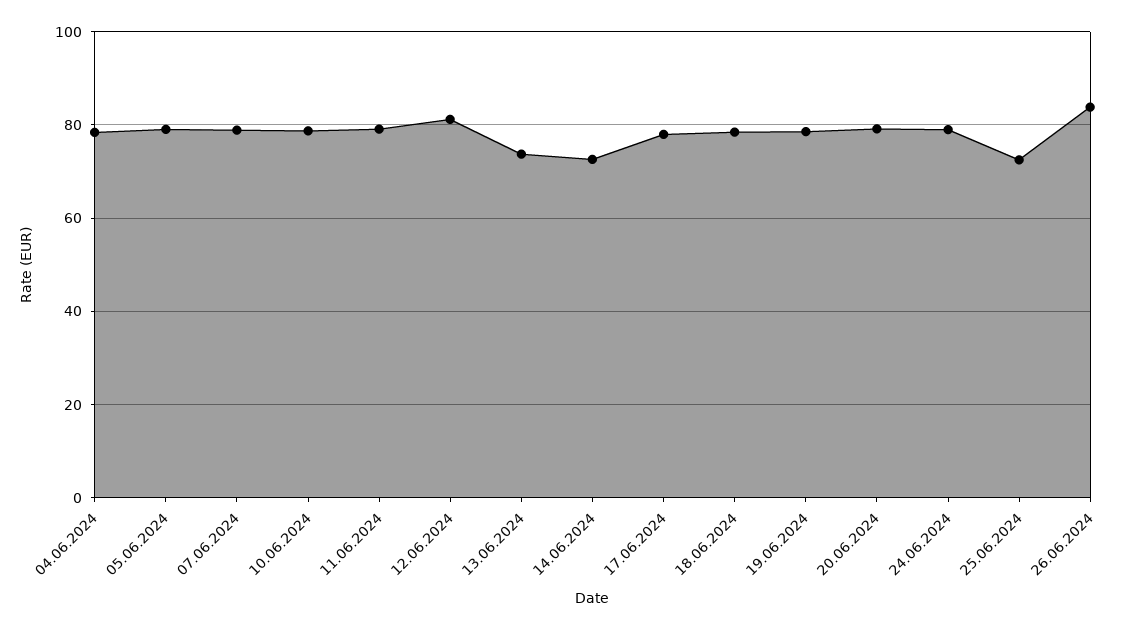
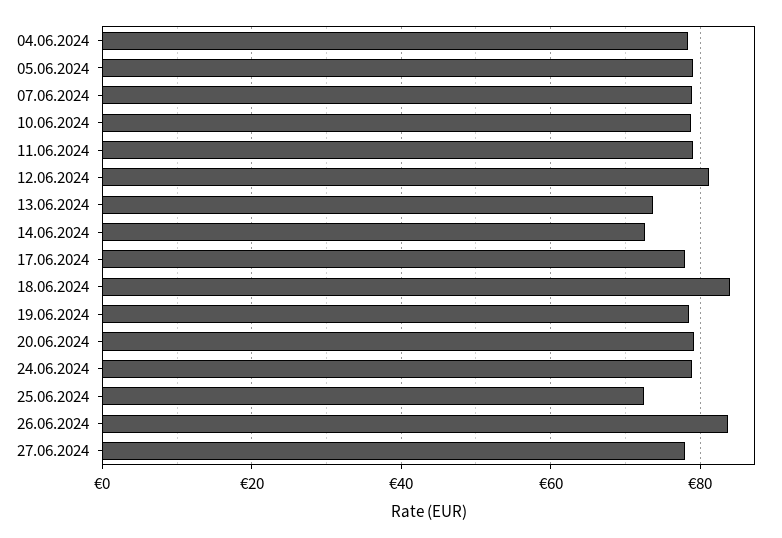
18.06.2024: 78 -> 84
27.06.2024: none -> 78

